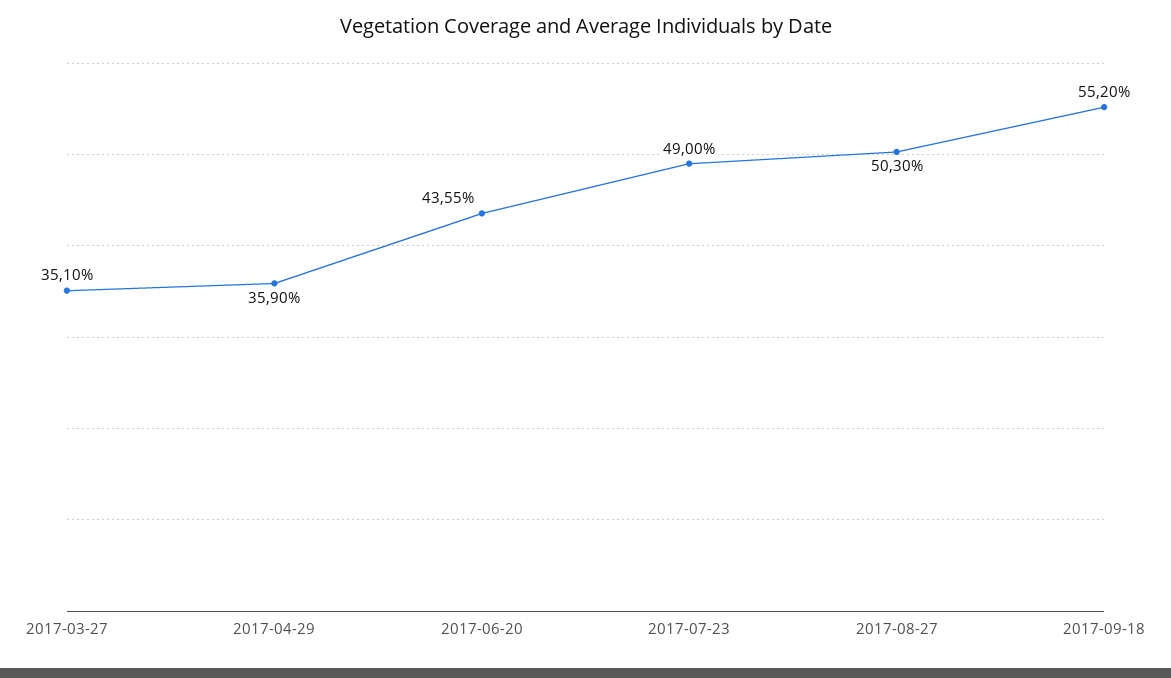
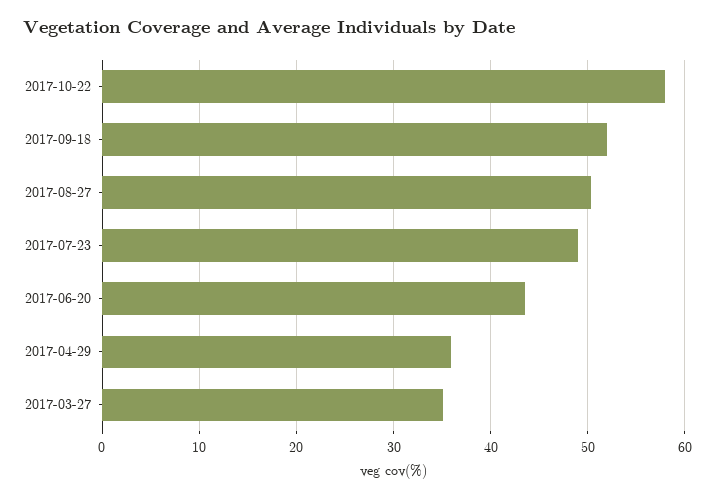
2017-09-18: 55.2 -> 52
2017-10-22: none -> 58

